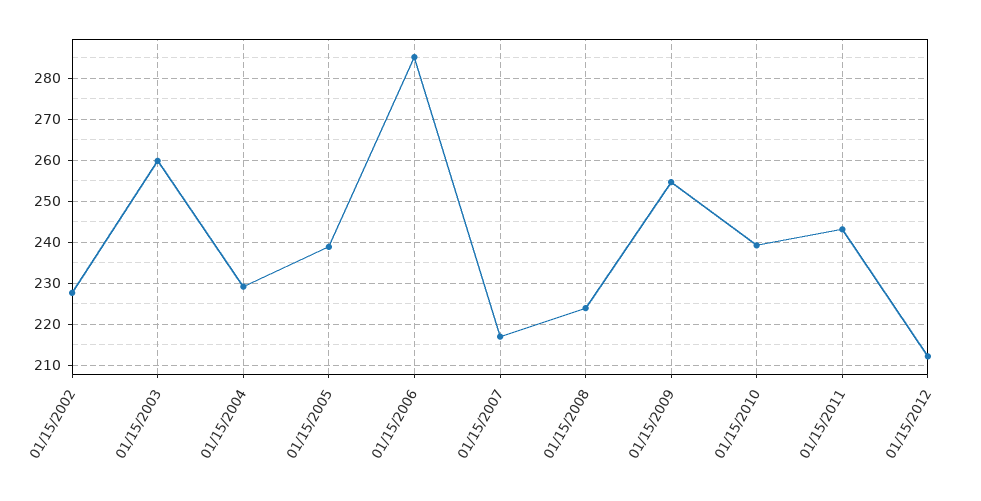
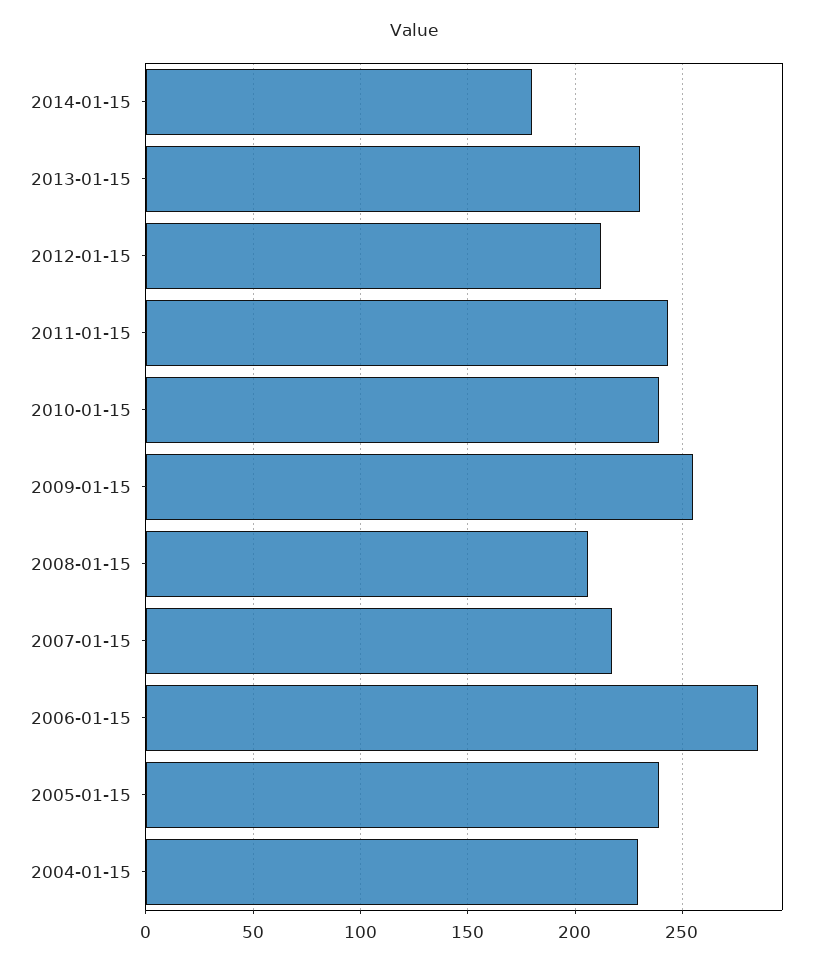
01/15/2002: 228 -> none
01/15/2003: 260 -> none
01/15/2008: 224 -> 205
2014-01-15: none -> 180
2013-01-15: none -> 230

